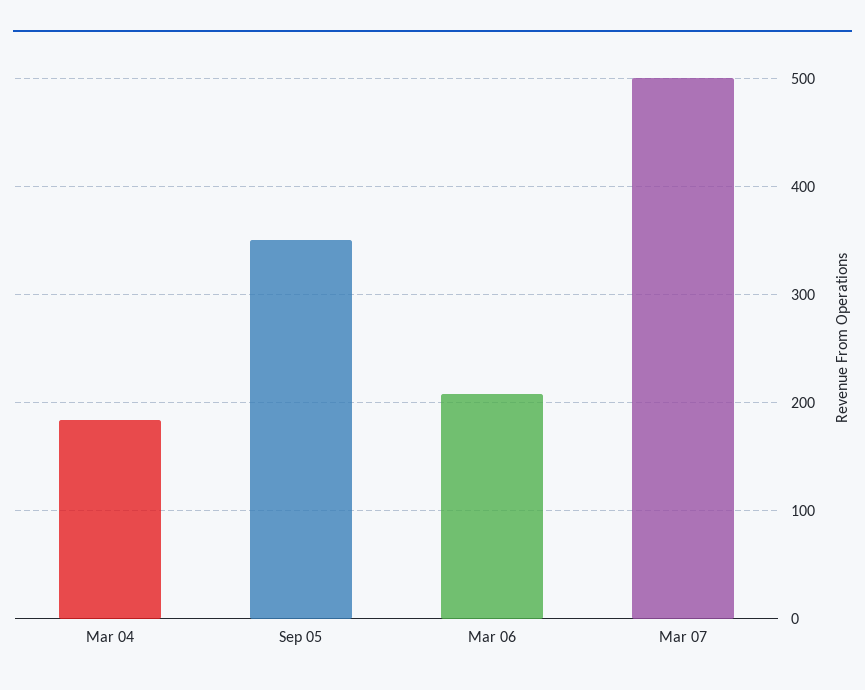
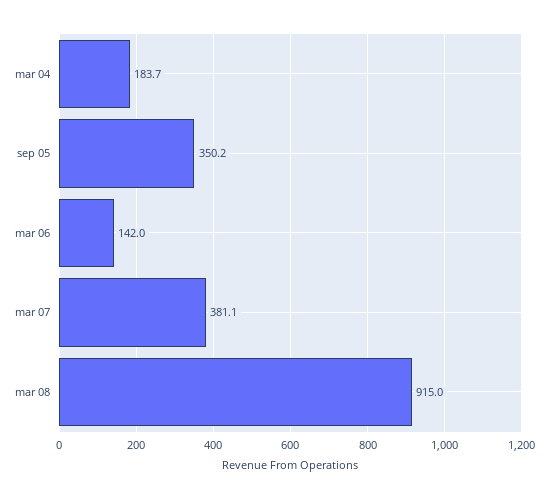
Mar 06: 210 -> 142
Mar 07: 500 -> 381.1
mar 08: none -> 915

